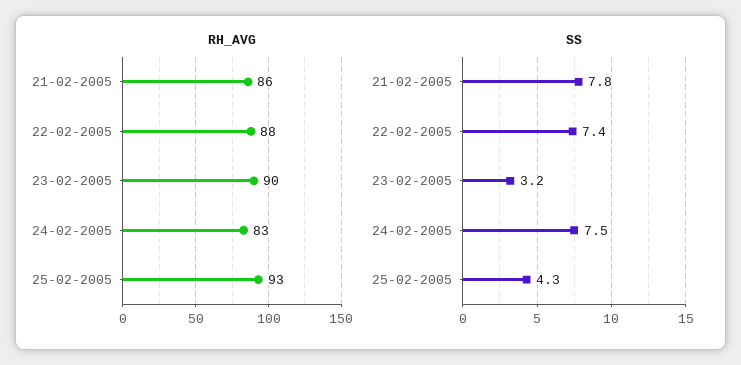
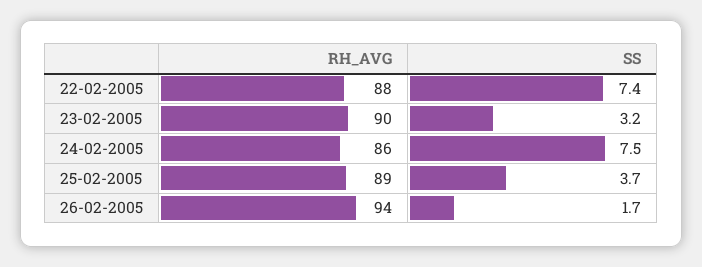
RH_AVG, 21-02-2005: 86 -> none
RH_AVG, 24-02-2005: 83 -> 86
RH_AVG, 25-02-2005: 93 -> 89
SS, 21-02-2005: 7.8 -> none
SS, 25-02-2005: 4.3 -> 3.7
RH_AVG, 26-02-2005: none -> 94
SS, 26-02-2005: none -> 1.7

